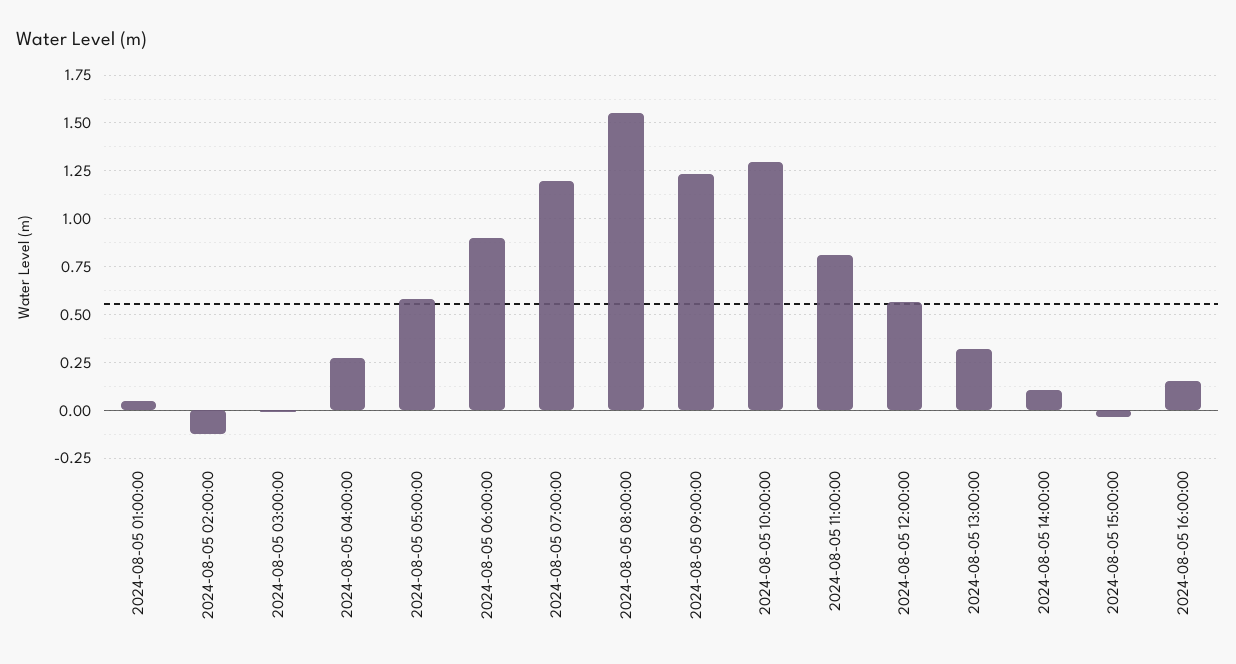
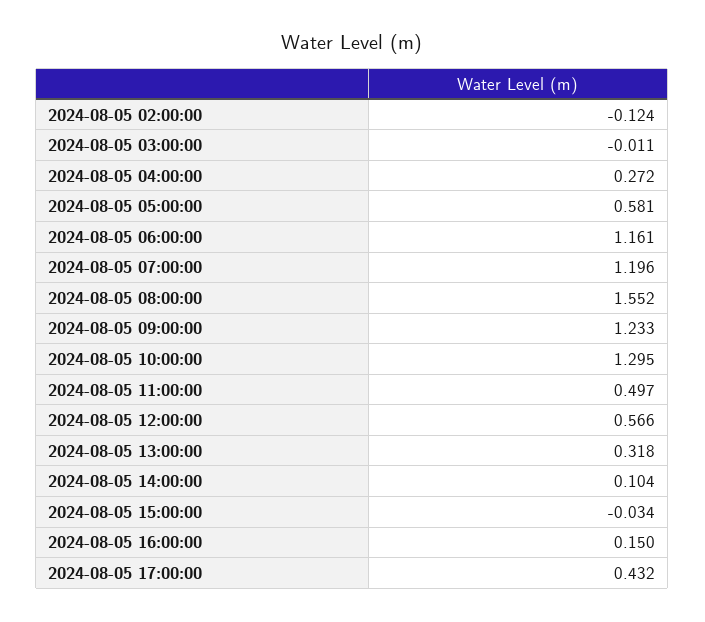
2024-08-05 01:00:00: 0.05 -> none
2024-08-05 06:00:00: 0.9 -> 1.161
2024-08-05 11:00:00: 0.8 -> 0.497
2024-08-05 17:00:00: none -> 0.432

